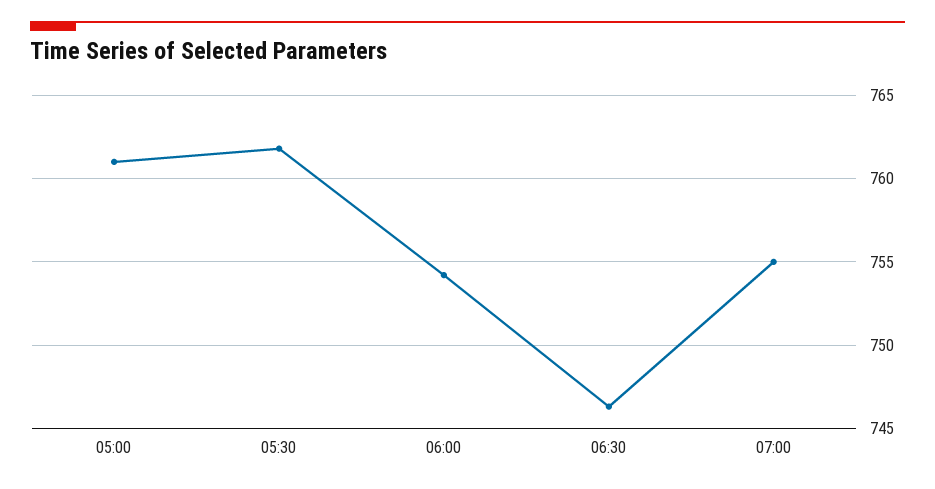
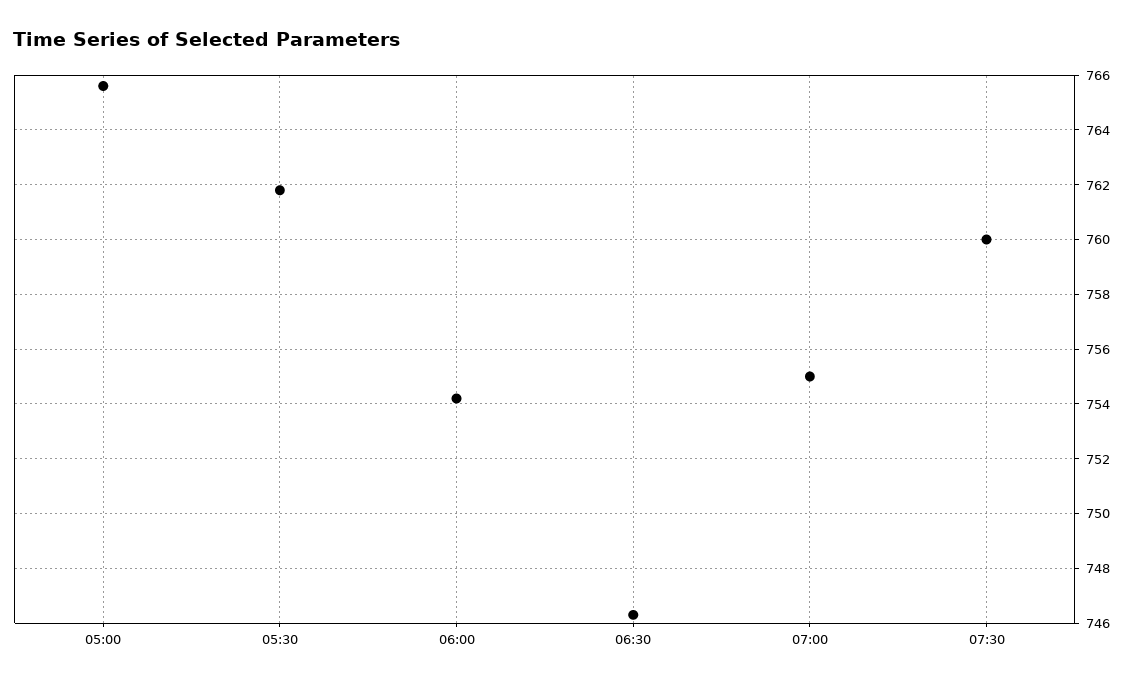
05:00: 761 -> 765.5
07:30: none -> 760

